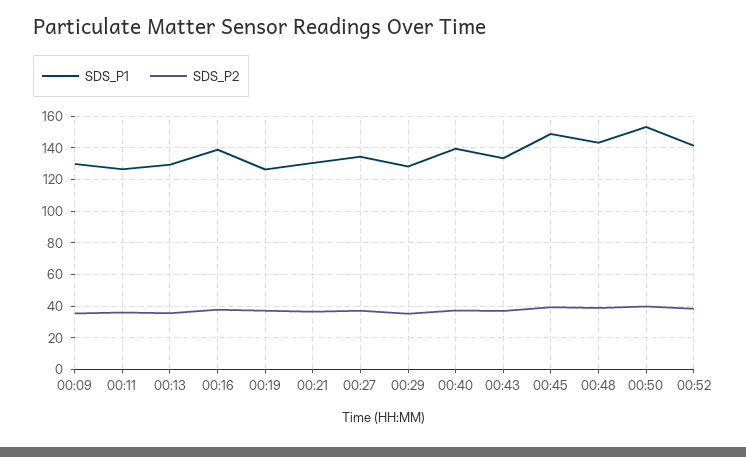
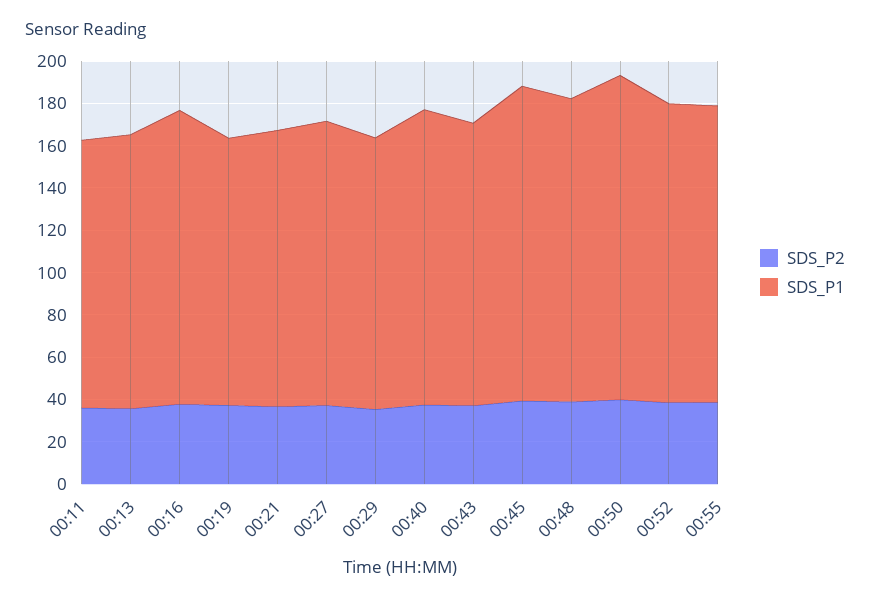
SDS_P1, 00:09: 130 -> none
SDS_P2, 00:09: 35 -> none
SDS_P2, 00:55: none -> 40
SDS_P1, 00:55: none -> 140

